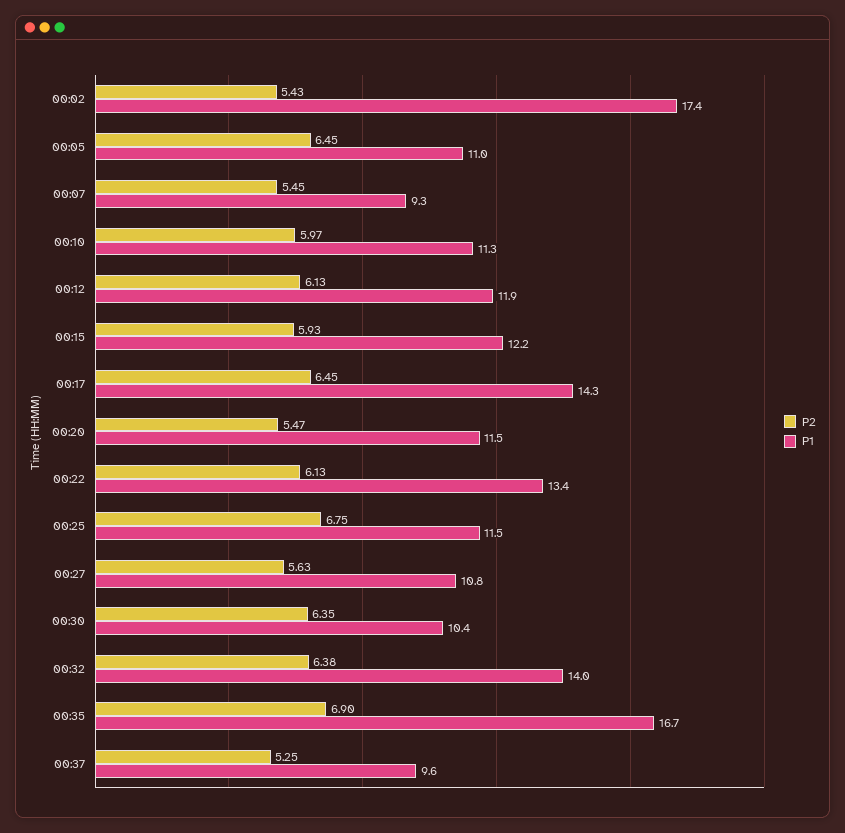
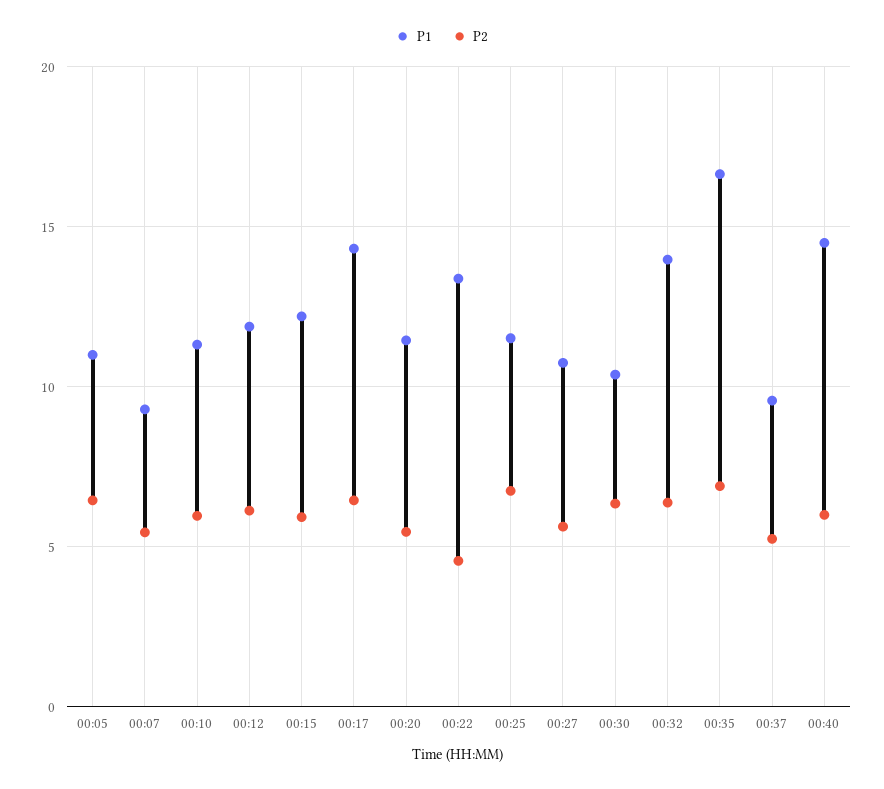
P2, 00:02: 5.43 -> none
P1, 00:02: 17.4 -> none
P2, 00:22: 6.13 -> 4.5
P1, 00:40: none -> 14.5
P2, 00:40: none -> 6

